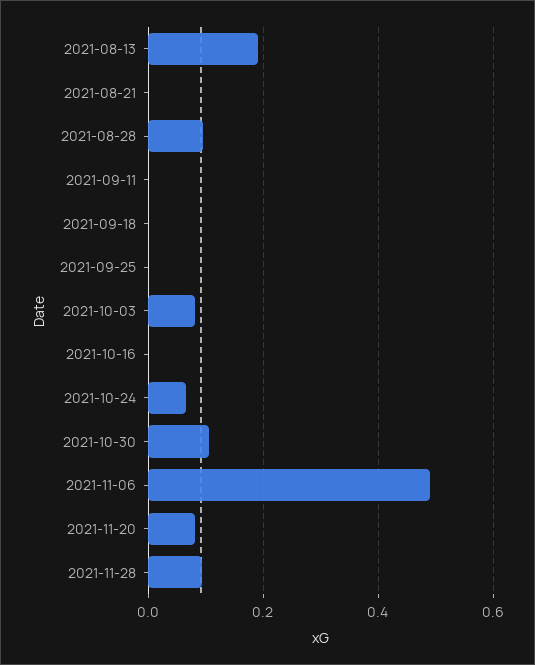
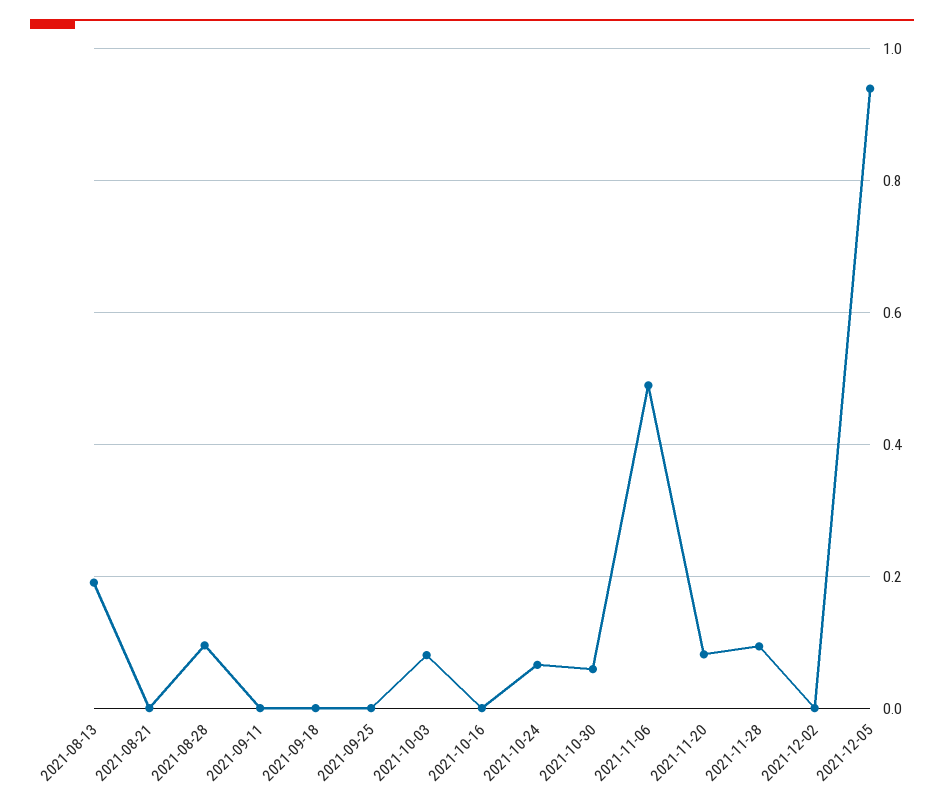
2021-10-30: 0.1 -> 0.06
2021-12-02: none -> 0
2021-12-05: none -> 0.94

